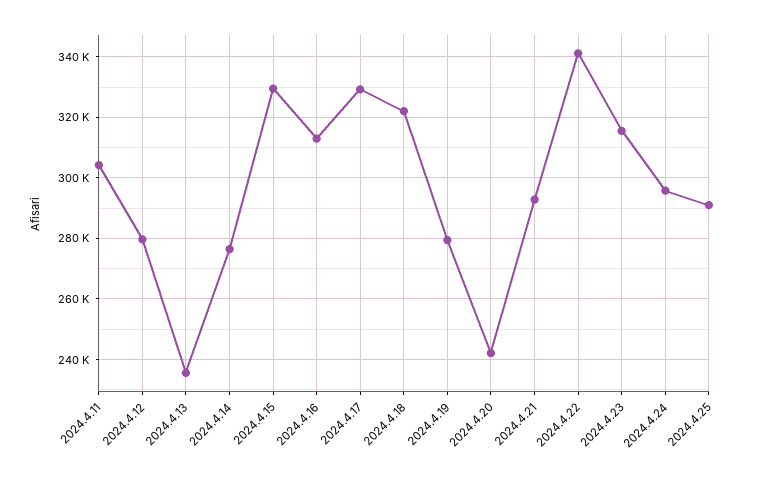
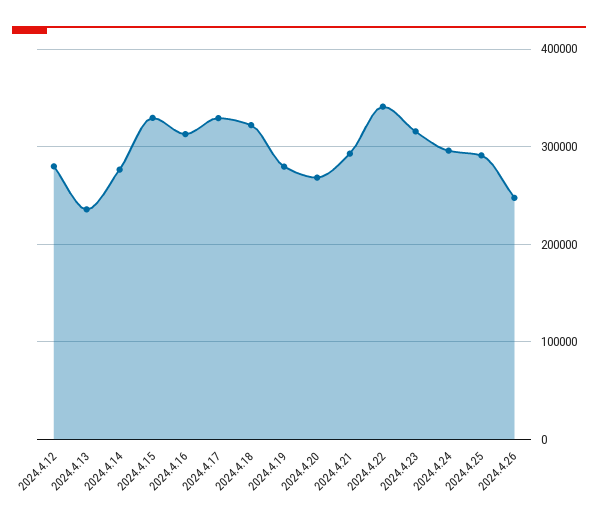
2024.4.11: 304000 -> none
2024.4.20: 242000 -> 270000
2024.4.26: none -> 250000

